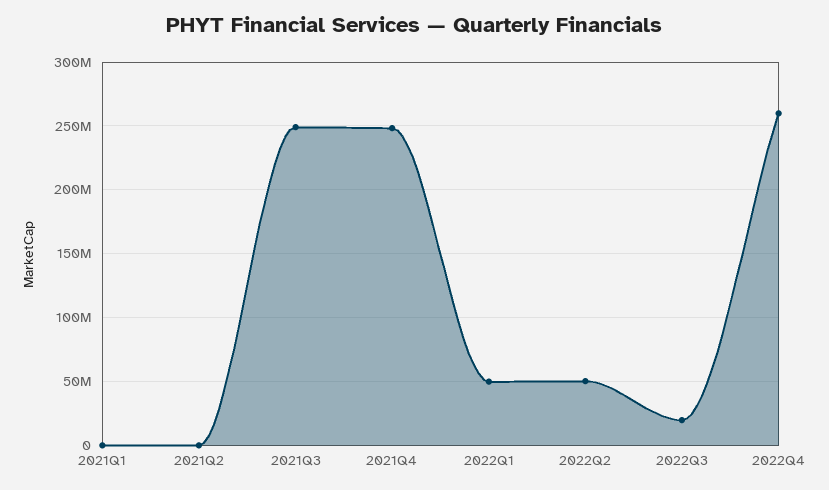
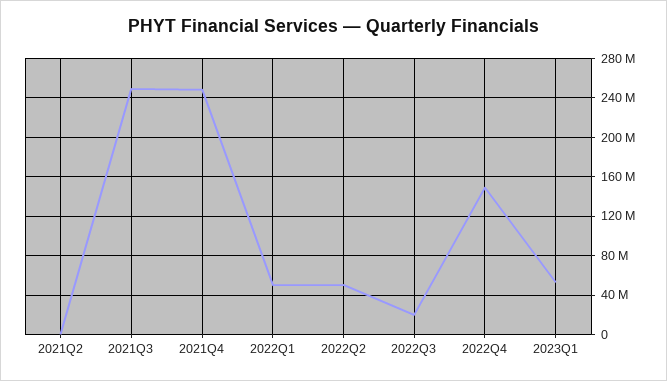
2021Q1: 0 -> none
2022Q4: 260000000 -> 150000000
2023Q1: none -> 50000000

